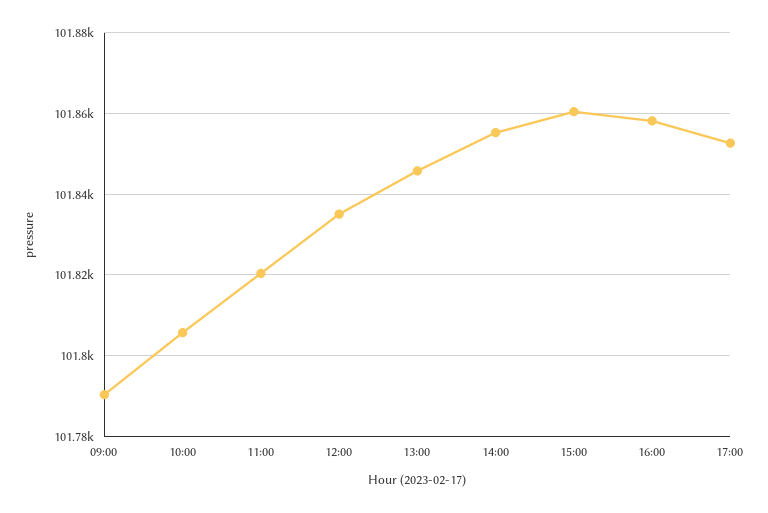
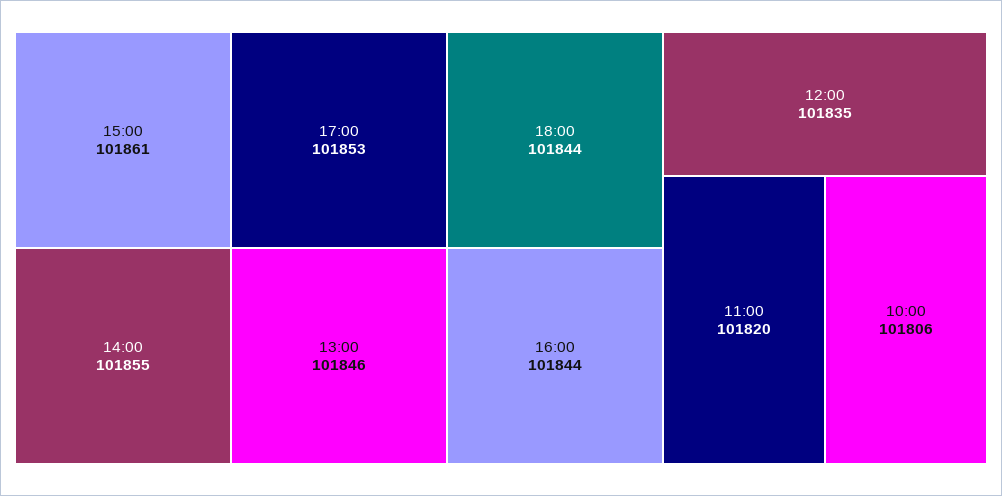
09:00: 101790 -> none
16:00: 101858 -> 101844
18:00: none -> 101844

